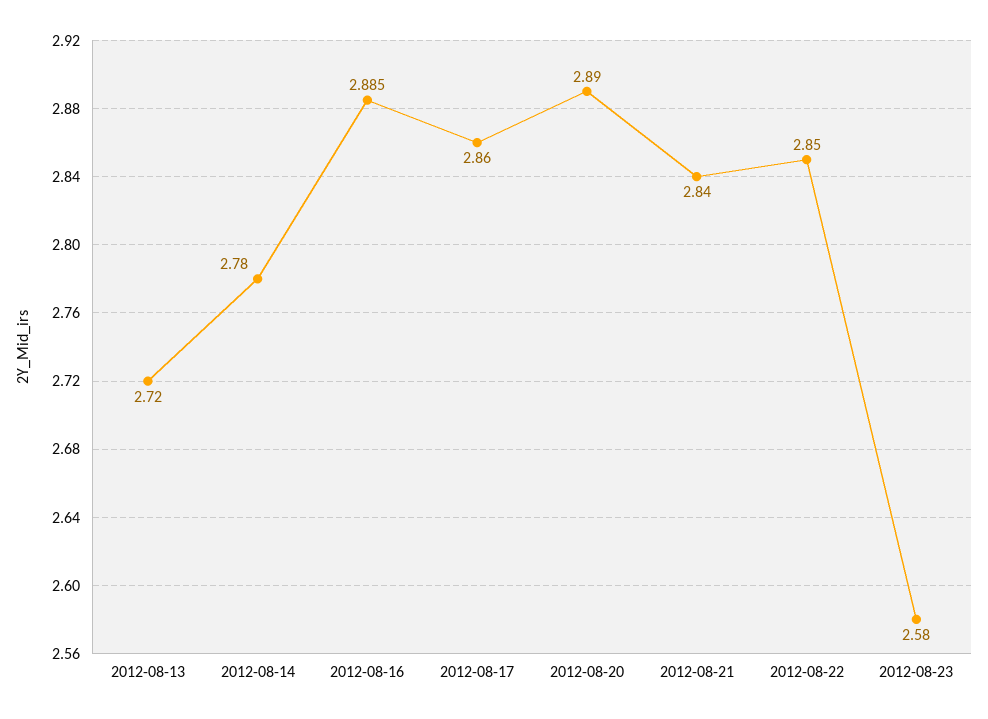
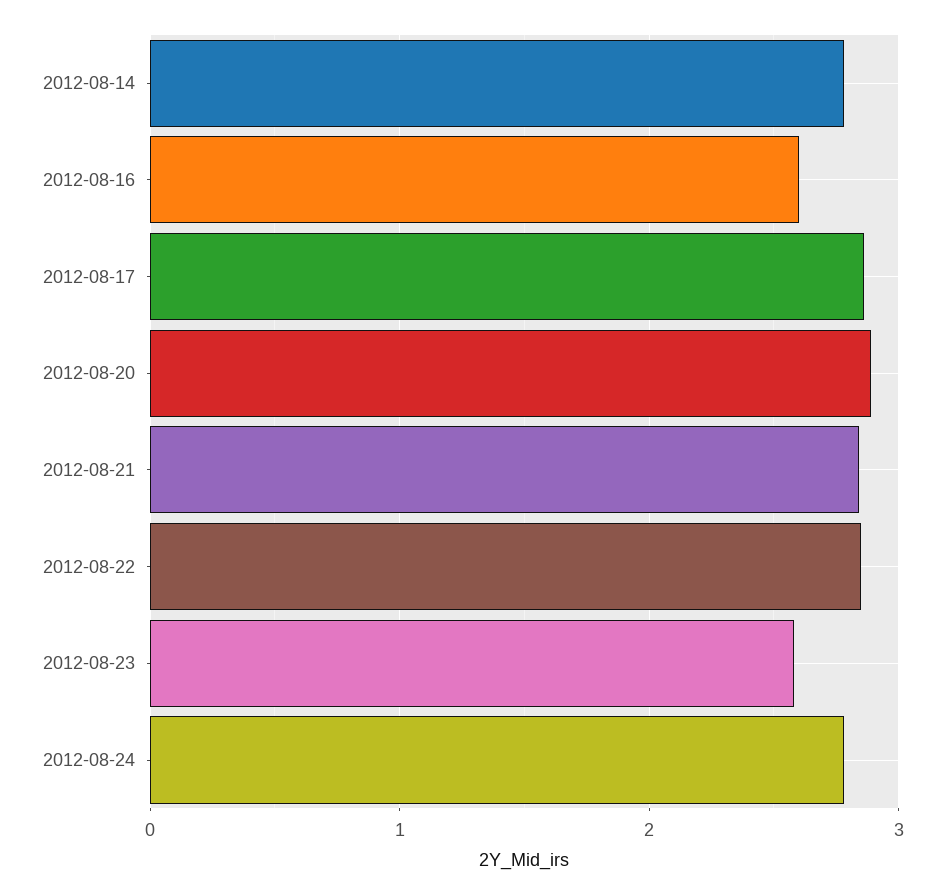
2012-08-13: 2.72 -> none
2012-08-16: 2.885 -> 2.6
2012-08-24: none -> 2.8

